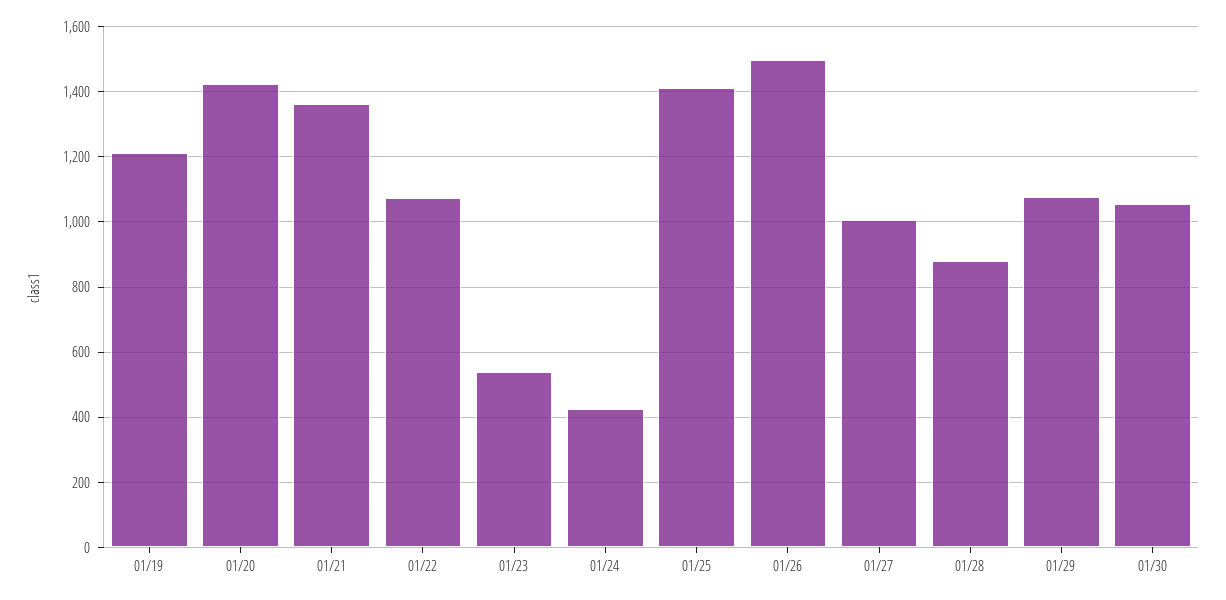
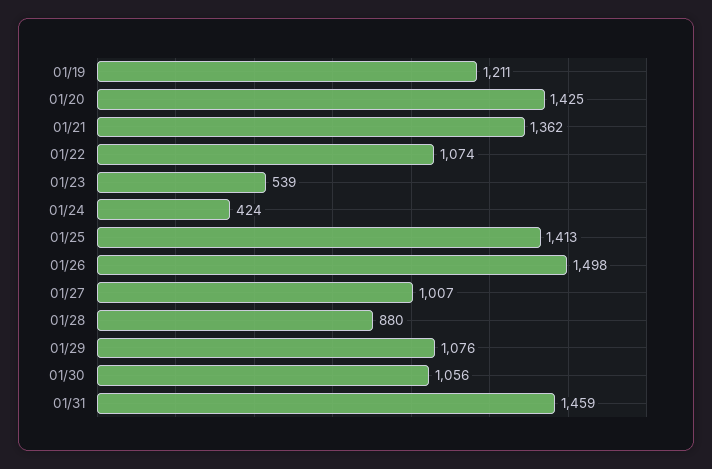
01/31: none -> 1459

